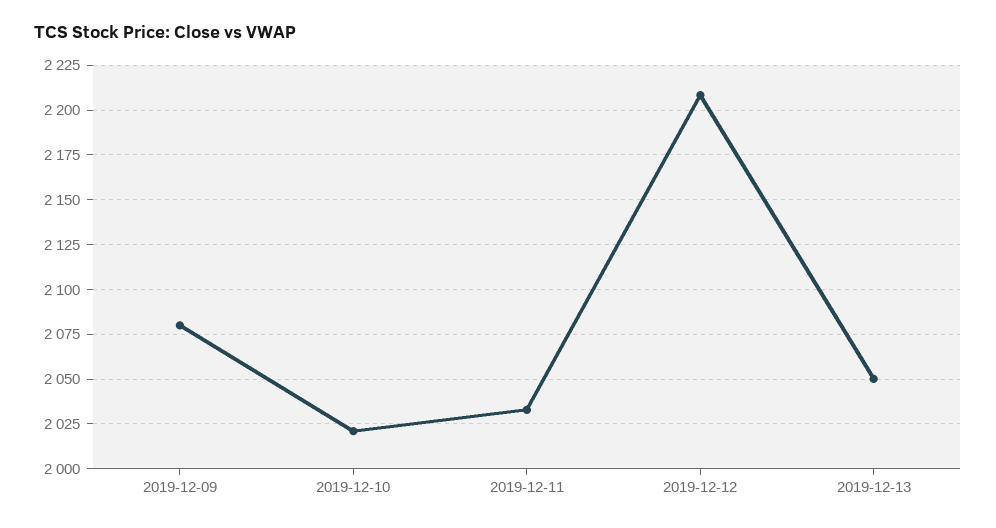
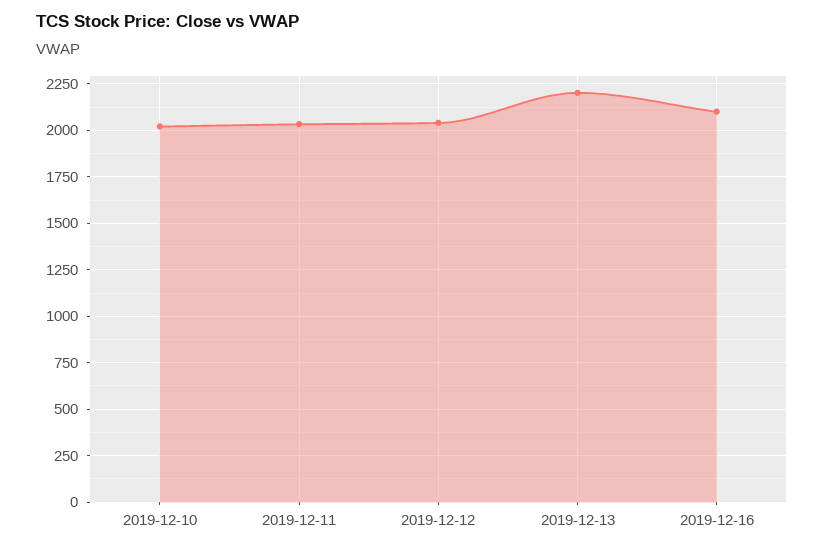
2019-12-09: 2080 -> none
2019-12-12: 2210 -> 2050
2019-12-13: 2050 -> 2200
2019-12-16: none -> 2100

